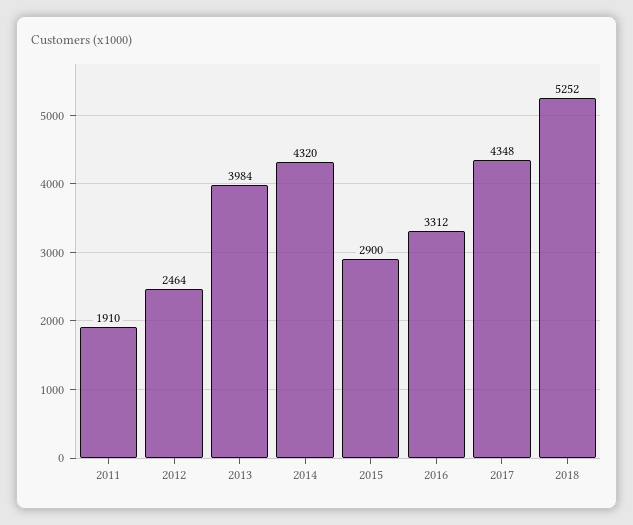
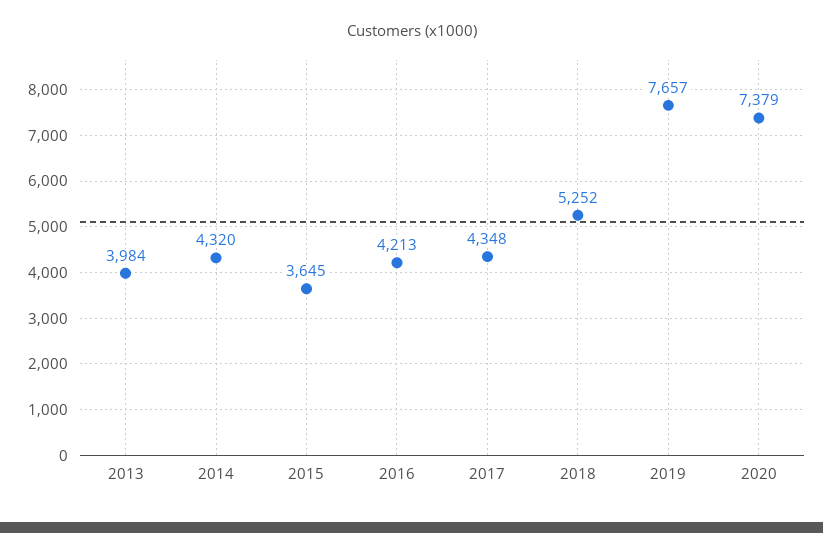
2011: 1910 -> none
2012: 2464 -> none
2015: 2900 -> 3645
2016: 3312 -> 4213
2019: none -> 7657
2020: none -> 7379

